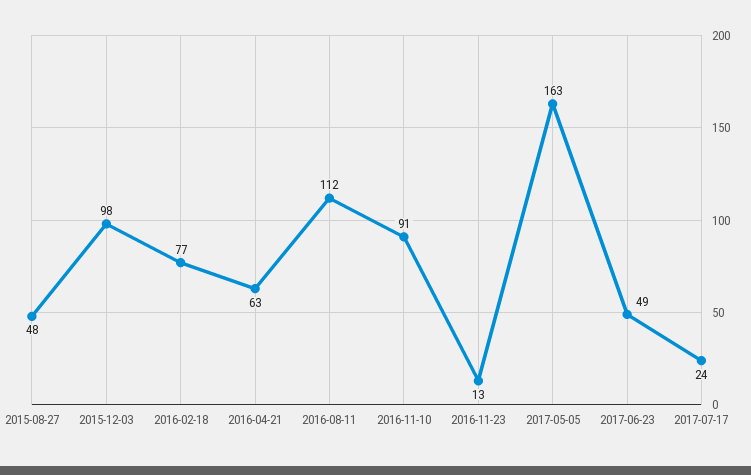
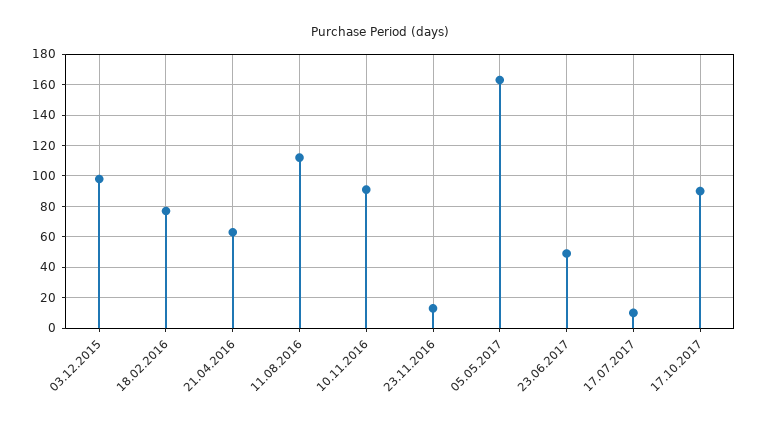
2015-08-27: 48 -> none
2017-07-17: 24 -> 10
17.10.2017: none -> 90

